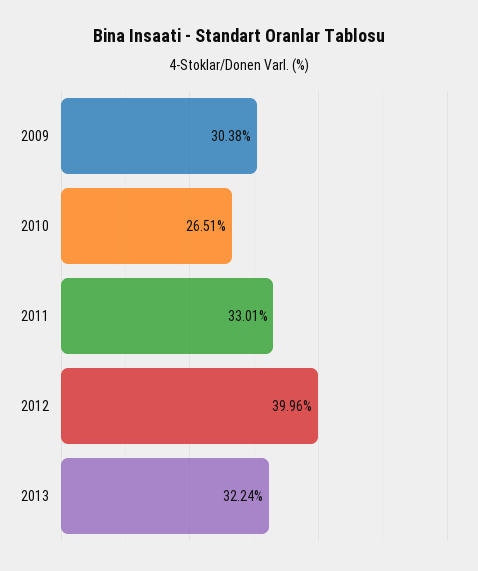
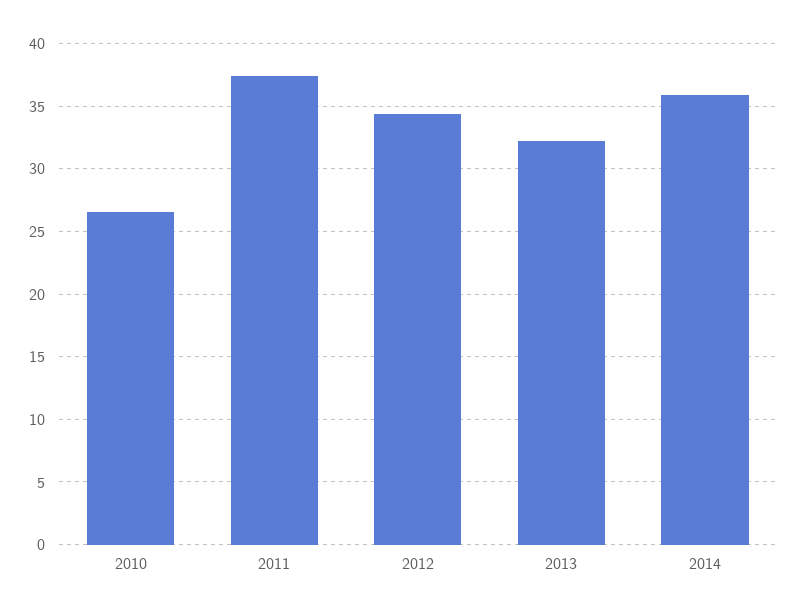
2009: 30.38 -> none
2011: 33.01 -> 37.5
2012: 39.96 -> 34.5
2014: none -> 36

